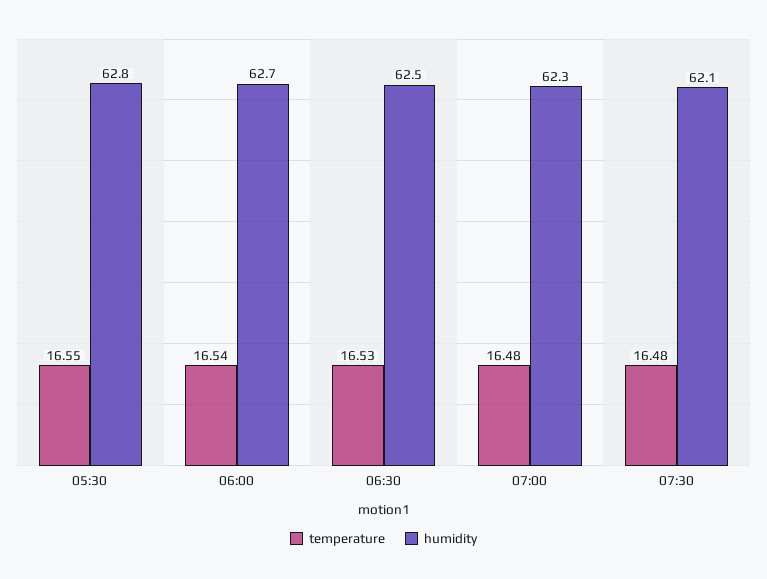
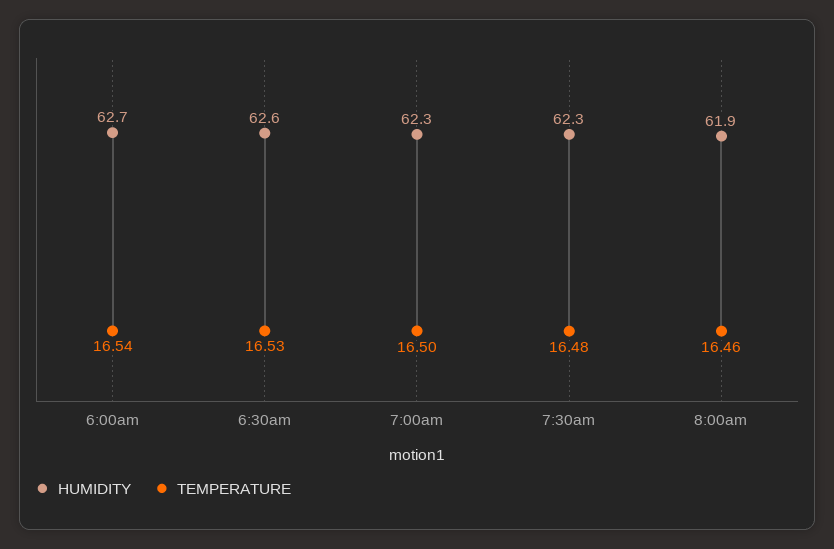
temperature, 05:30: 16.55 -> none
humidity, 05:30: 62.8 -> none
humidity, 06:30: 62.5 -> 62.6
temperature, 07:00: 16.48 -> 16.5
humidity, 07:30: 62.1 -> 62.3
humidity, 8:00am: none -> 61.9
temperature, 8:00am: none -> 16.46

